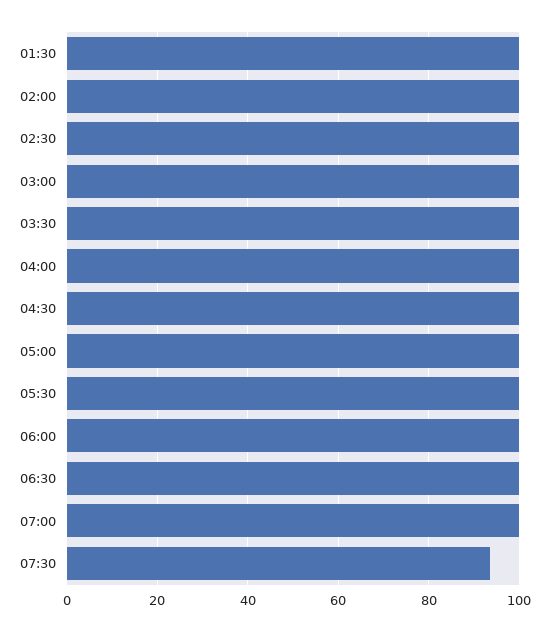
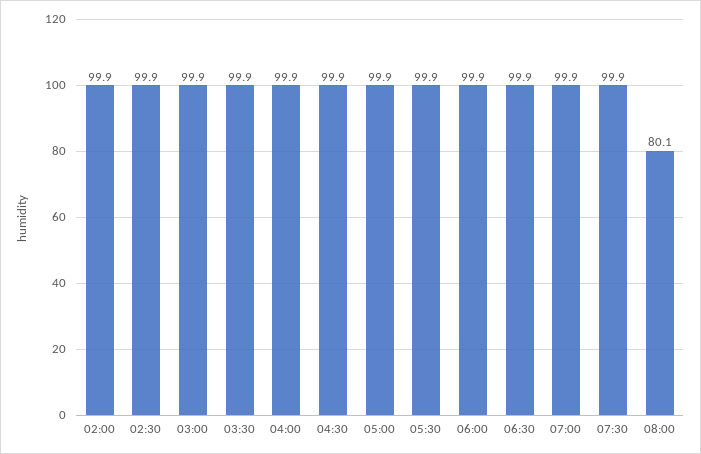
01:30: 100 -> none
07:30: 94 -> 99.9
08:00: none -> 80.1

